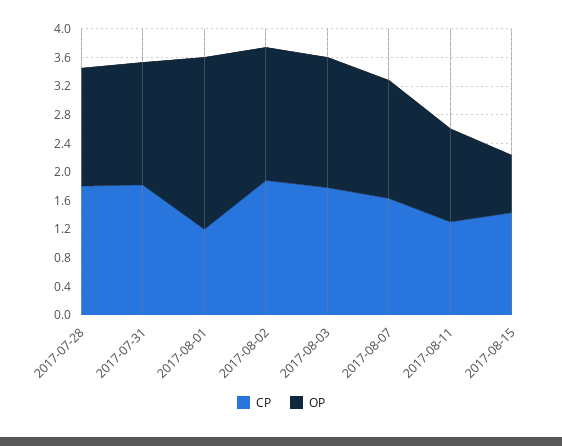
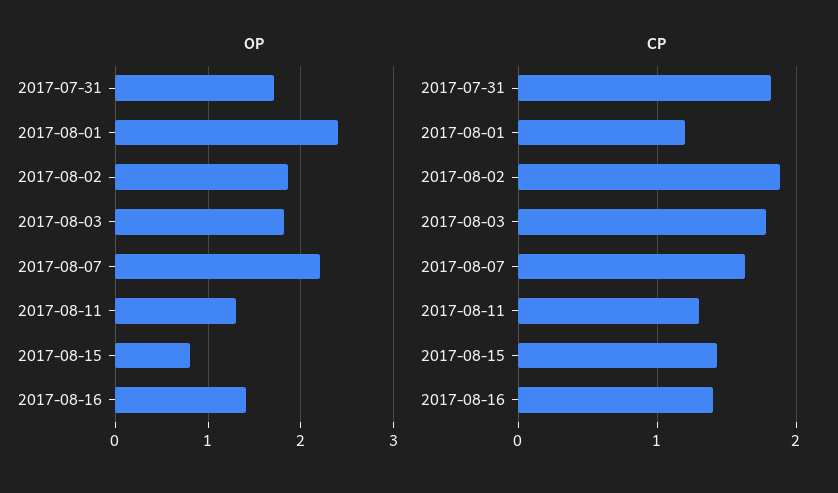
CP, 2017-07-28: 1.8 -> none
OP, 2017-07-28: 1.6 -> none
OP, 2017-08-07: 1.6 -> 2.2
OP, 2017-08-16: none -> 1.4
CP, 2017-08-16: none -> 1.4

